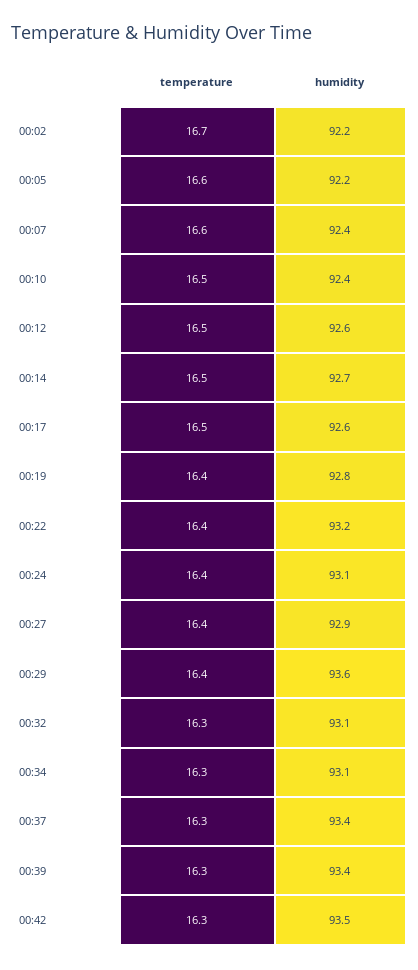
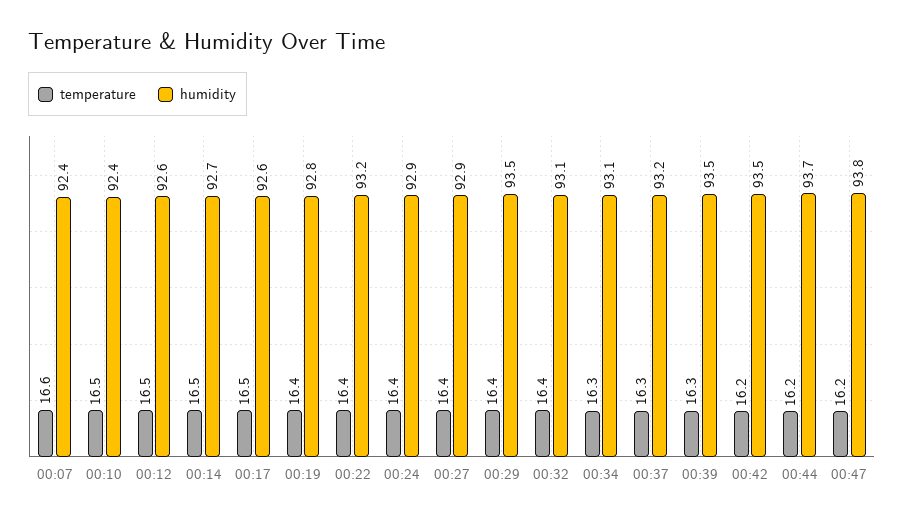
temperature, 00:02: 16.7 -> none
humidity, 00:02: 92.2 -> none
temperature, 00:05: 16.6 -> none
humidity, 00:05: 92.2 -> none
humidity, 00:24: 93.1 -> 92.9
humidity, 00:29: 93.6 -> 93.5
temperature, 00:32: 16.3 -> 16.4
humidity, 00:37: 93.4 -> 93.2
humidity, 00:39: 93.4 -> 93.5
temperature, 00:42: 16.3 -> 16.2
temperature, 00:44: none -> 16.2
humidity, 00:44: none -> 93.7
temperature, 00:47: none -> 16.2
humidity, 00:47: none -> 93.8

